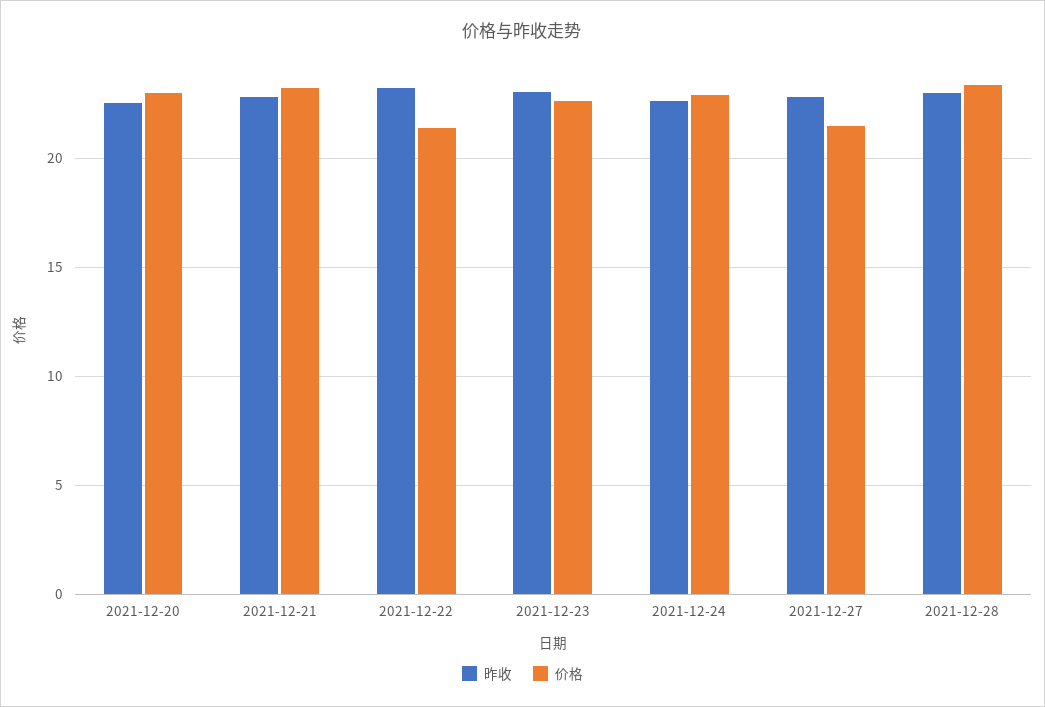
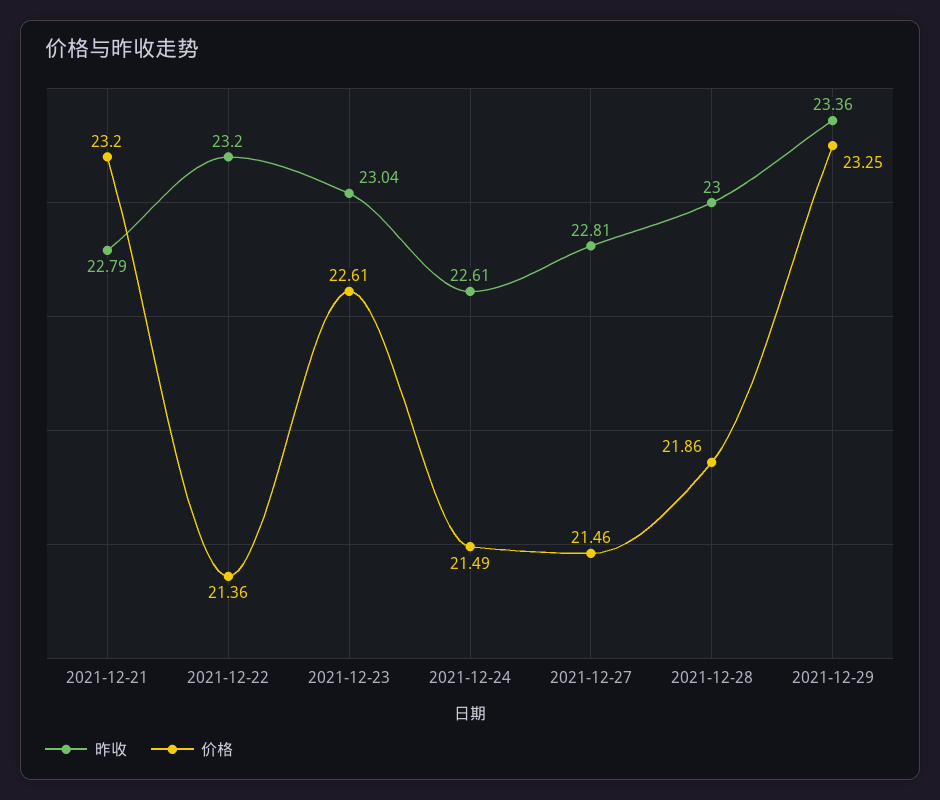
昨收, 2021-12-20: 22.5 -> none
价格, 2021-12-20: 23 -> none
价格, 2021-12-24: 23 -> 21.49
价格, 2021-12-28: 23.5 -> 21.86
昨收, 2021-12-29: none -> 23.36
价格, 2021-12-29: none -> 23.25

